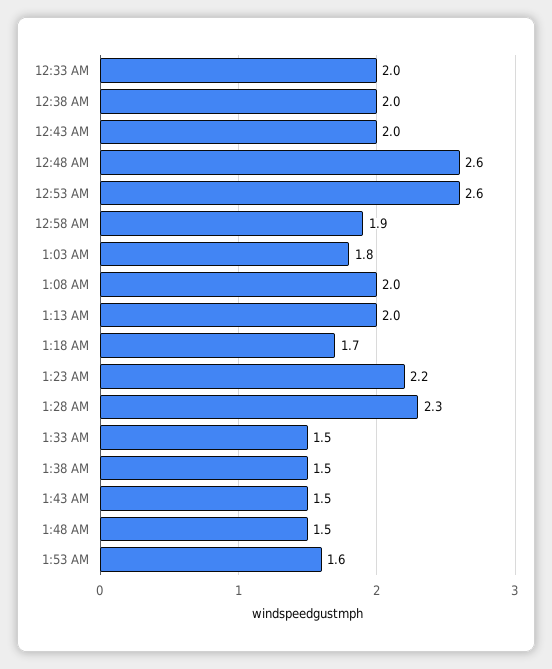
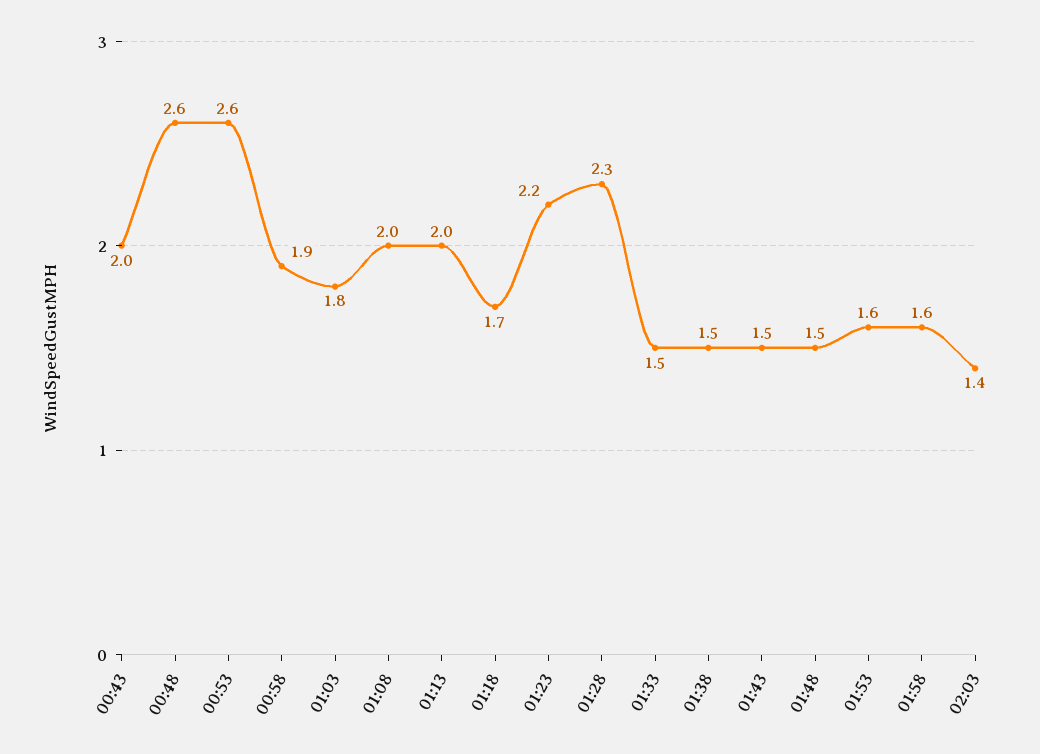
12:33 AM: 2 -> none
12:38 AM: 2 -> none
01:58: none -> 1.6
02:03: none -> 1.4

